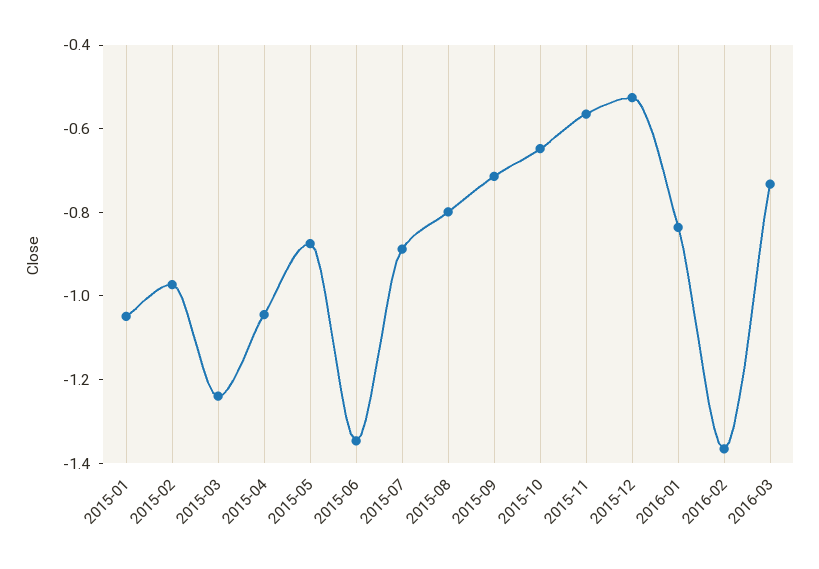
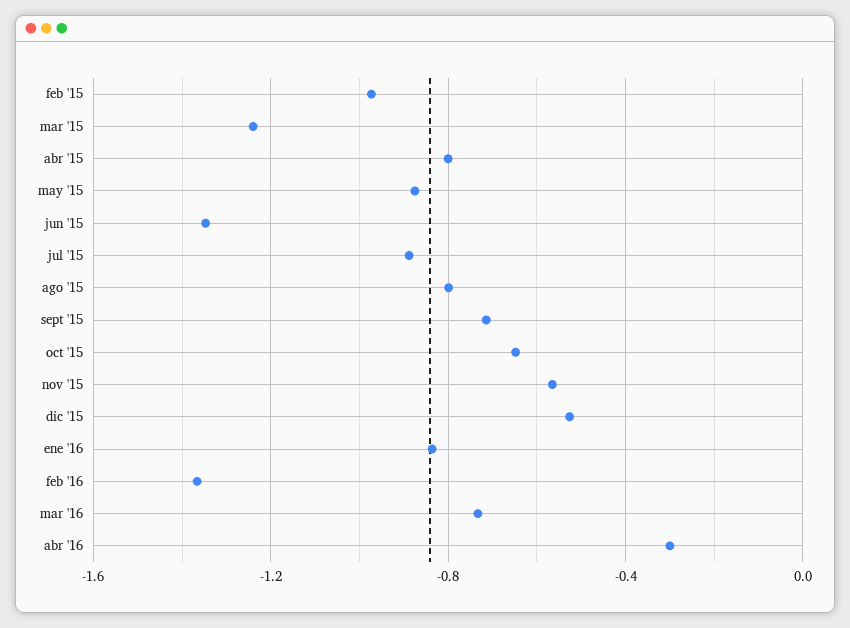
2015-01: -1.05 -> none
2015-04: -1.05 -> -0.8
abr '16: none -> -0.3

